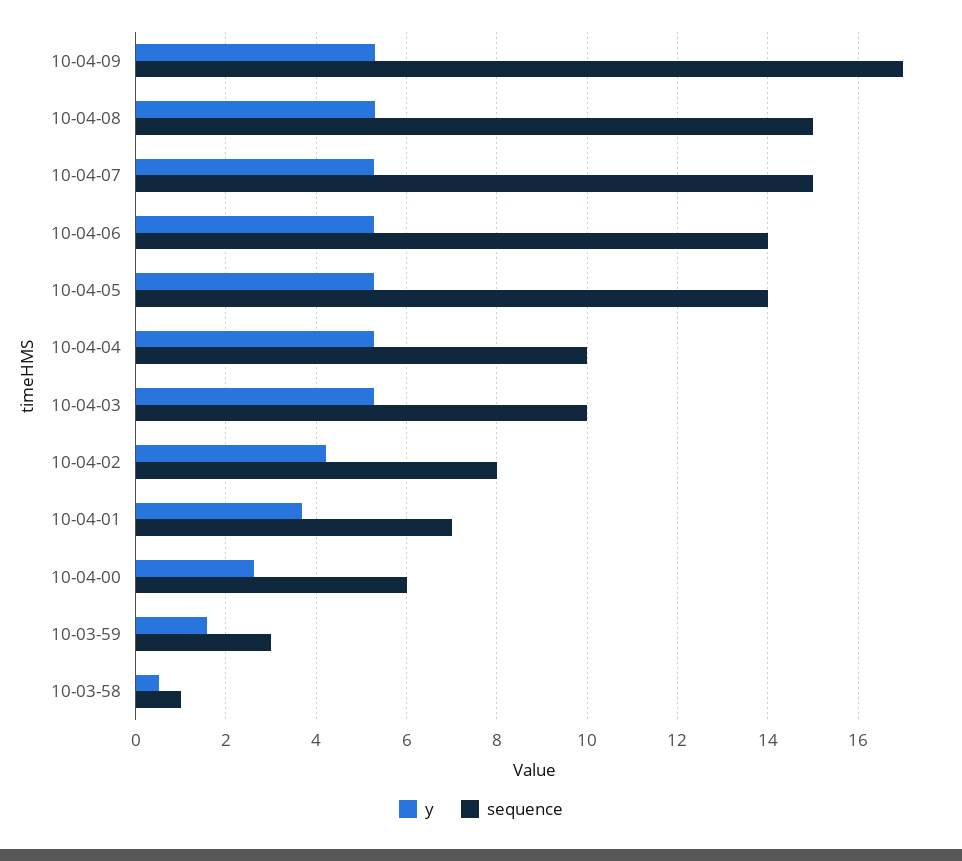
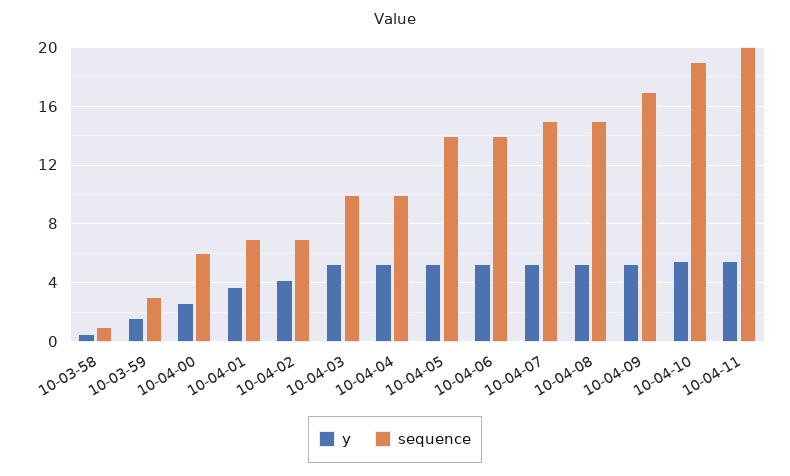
sequence, 10-04-02: 8 -> 7
y, 10-04-10: none -> 5.5
sequence, 10-04-10: none -> 19
y, 10-04-11: none -> 5.5
sequence, 10-04-11: none -> 20

